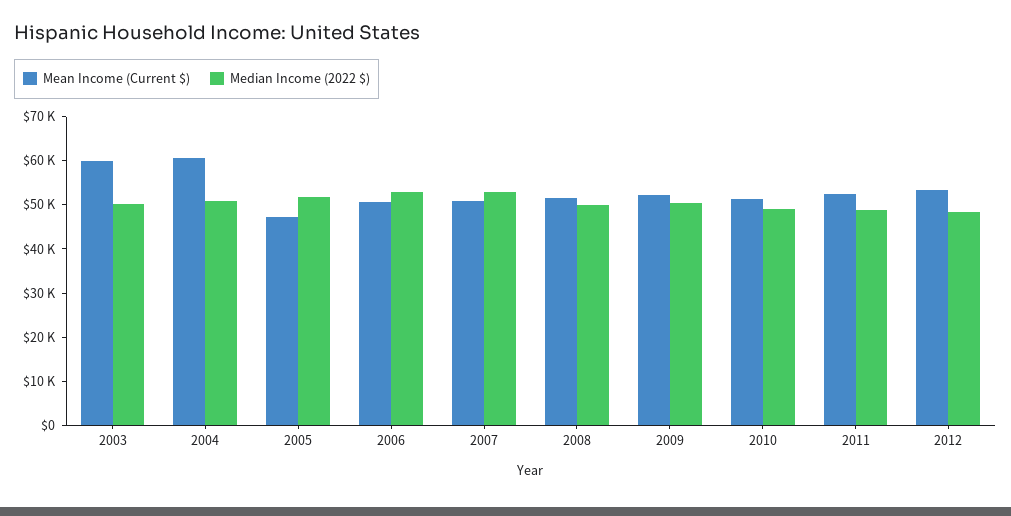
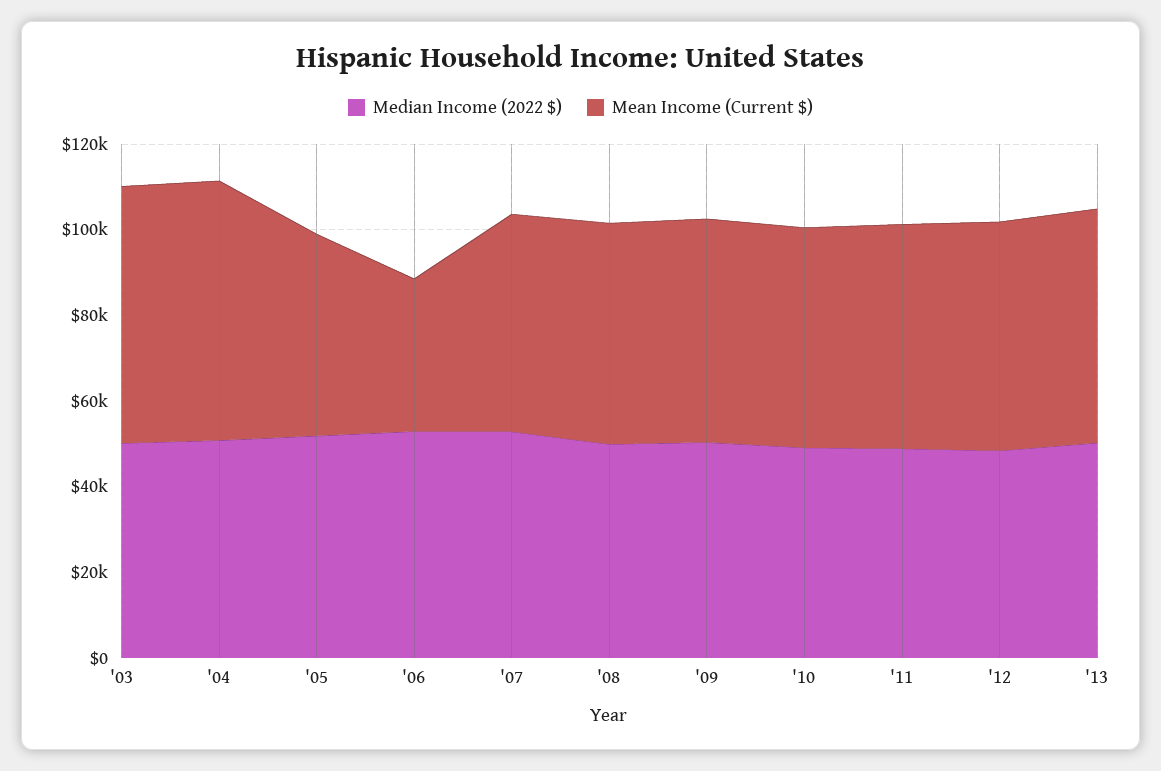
Mean Income (Current $), 2006: 50000 -> 35000
Median Income (2022 $), '13: none -> 50000
Mean Income (Current $), '13: none -> 55000

